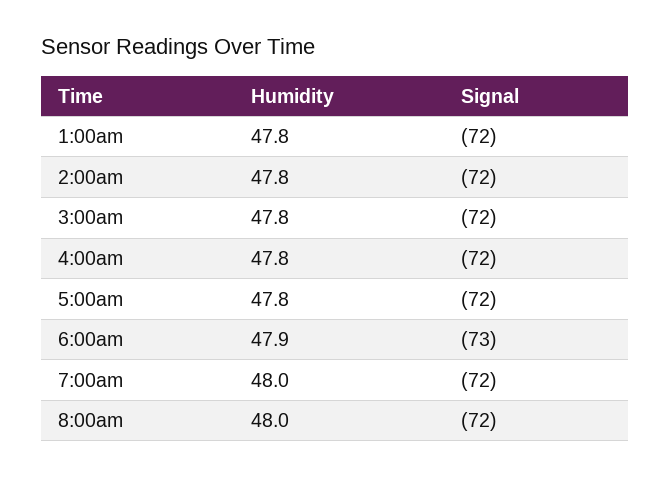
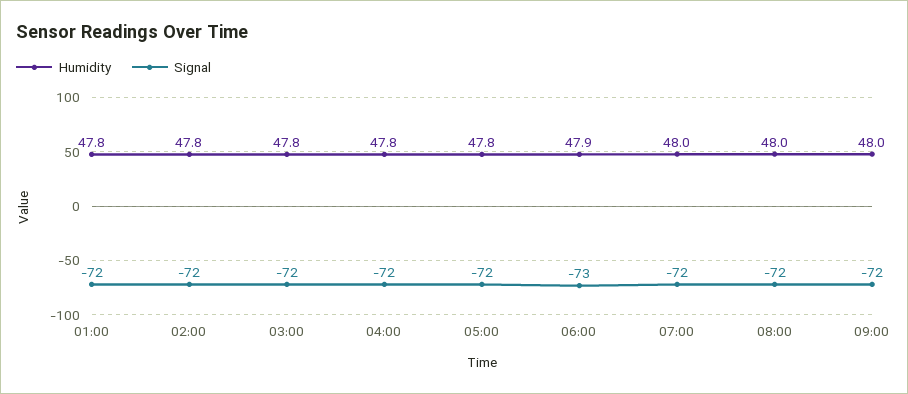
Humidity, 09:00: none -> 48
Signal, 09:00: none -> -72

